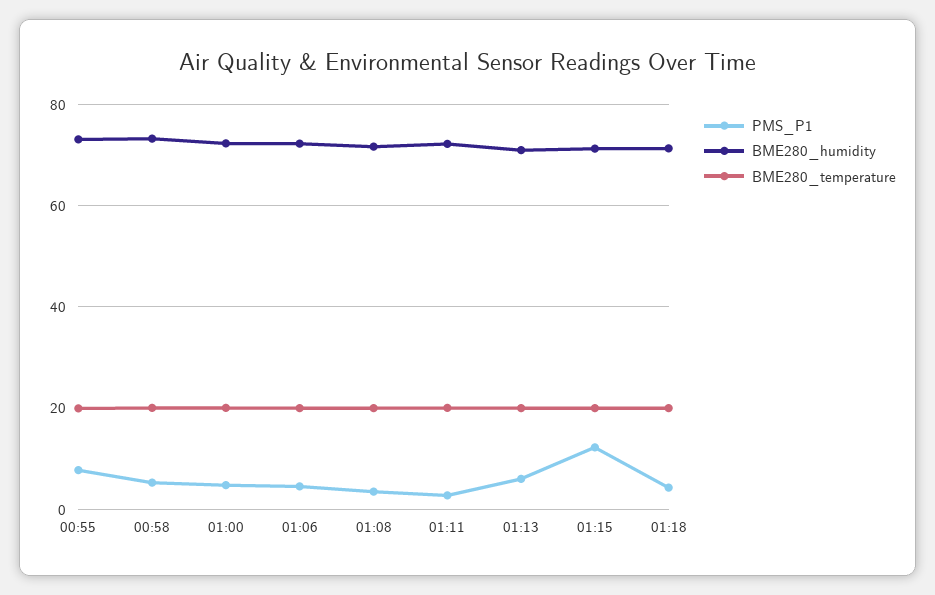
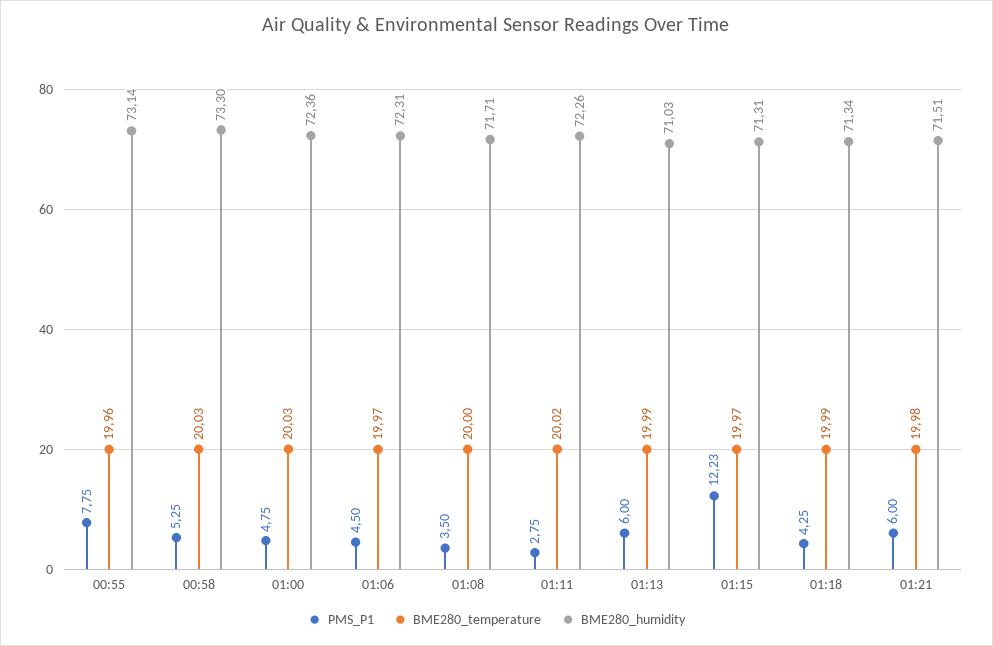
PMS_P1, 01:21: none -> 6
BME280_temperature, 01:21: none -> 19.98
BME280_humidity, 01:21: none -> 71.51

